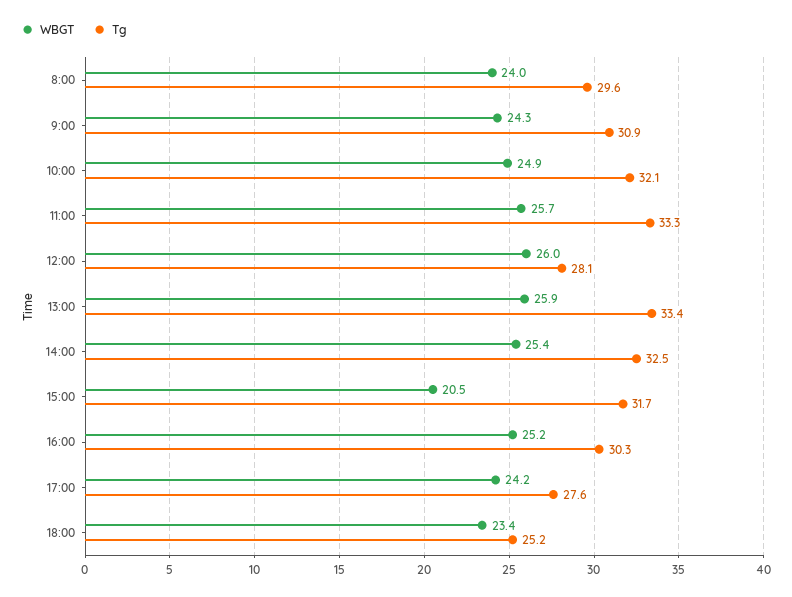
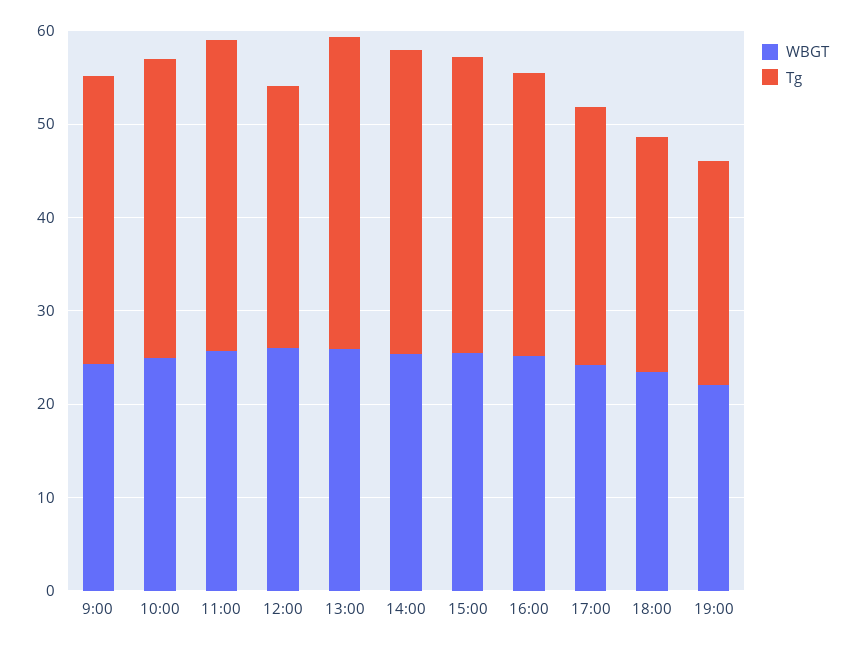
WBGT, 8:00: 24 -> none
Tg, 8:00: 29.6 -> none
WBGT, 15:00: 20.5 -> 26
WBGT, 19:00: none -> 22
Tg, 19:00: none -> 24

